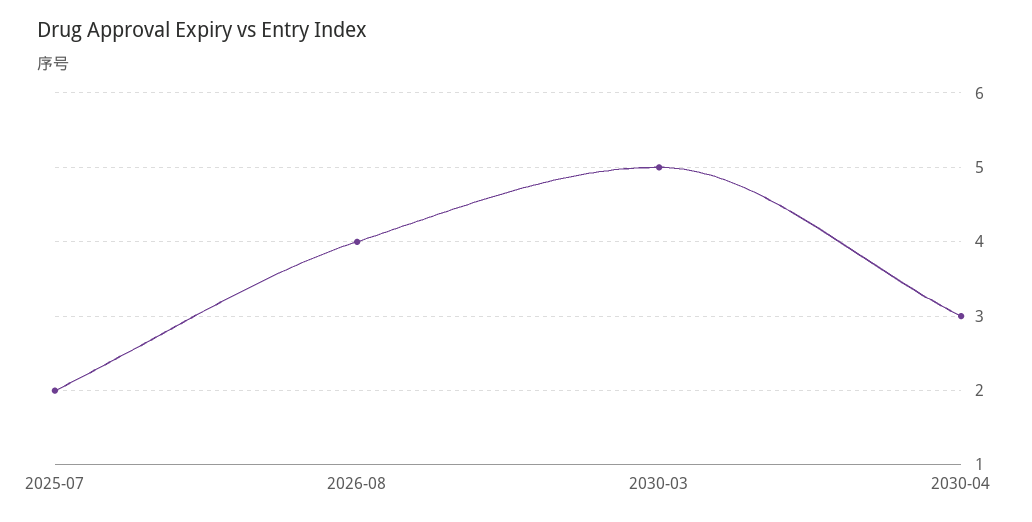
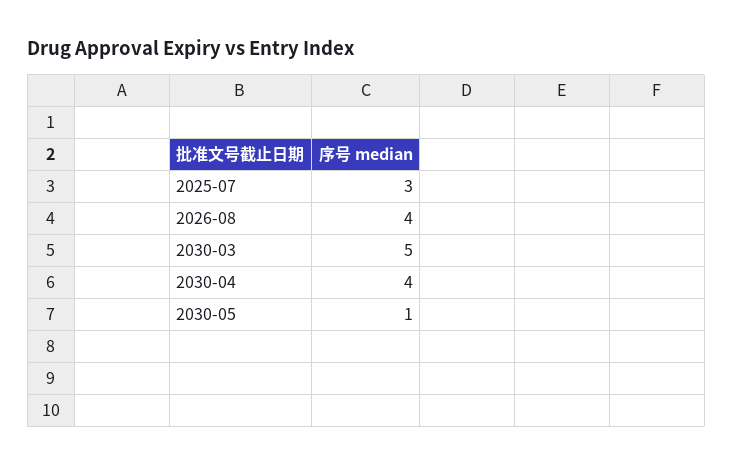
2025-07: 2 -> 3
2030-04: 3 -> 4
2030-05: none -> 1

